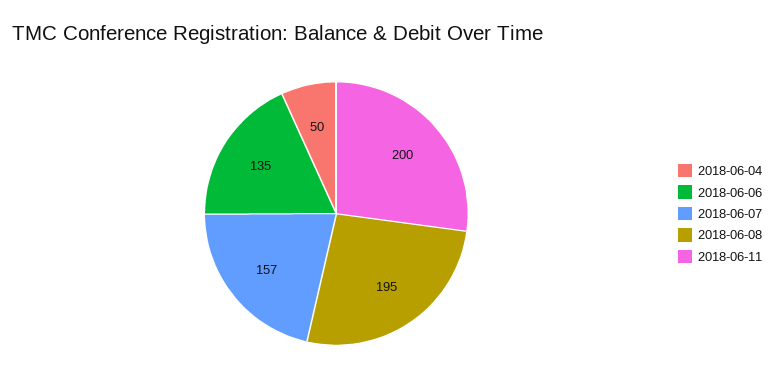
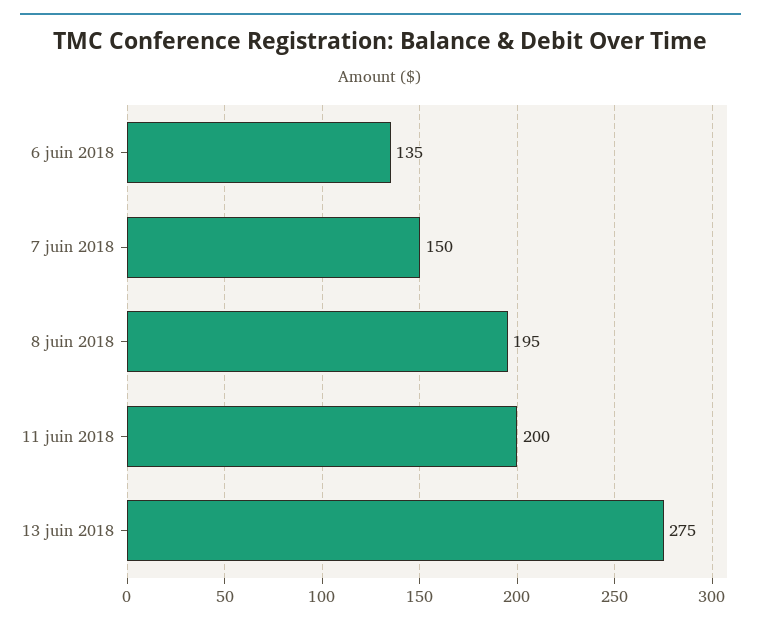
2018-06-04: 50 -> none
2018-06-07: 157 -> 150
13 juin 2018: none -> 275

